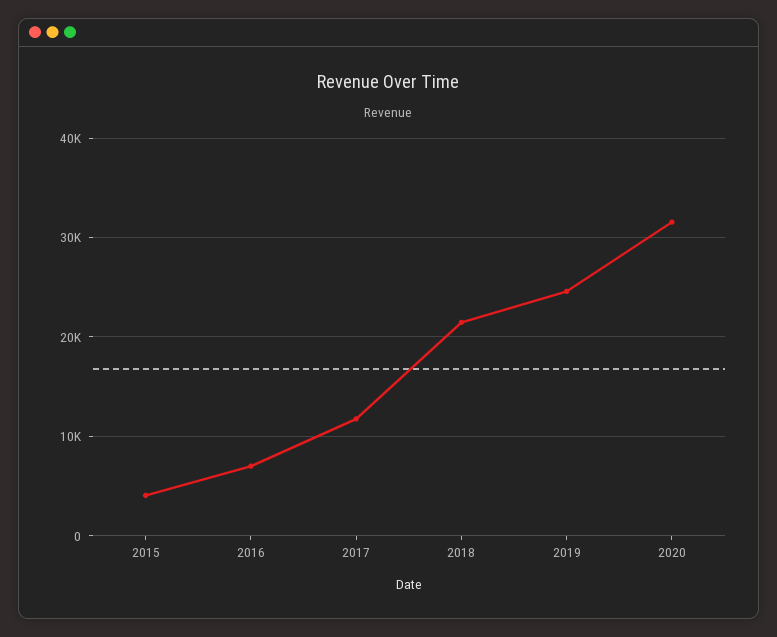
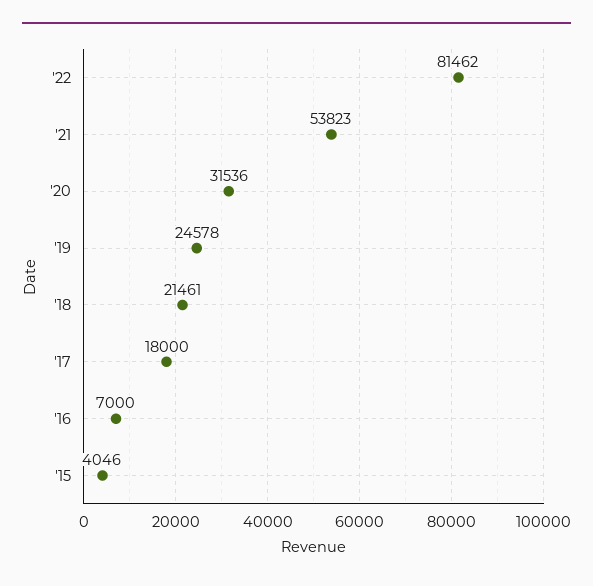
2017: 12000 -> 18000
'22: none -> 81462
'21: none -> 53823

